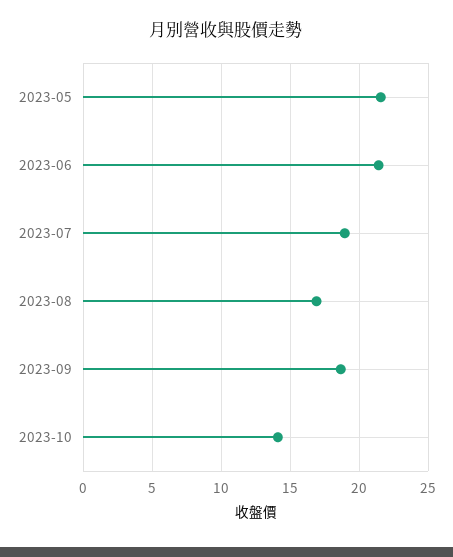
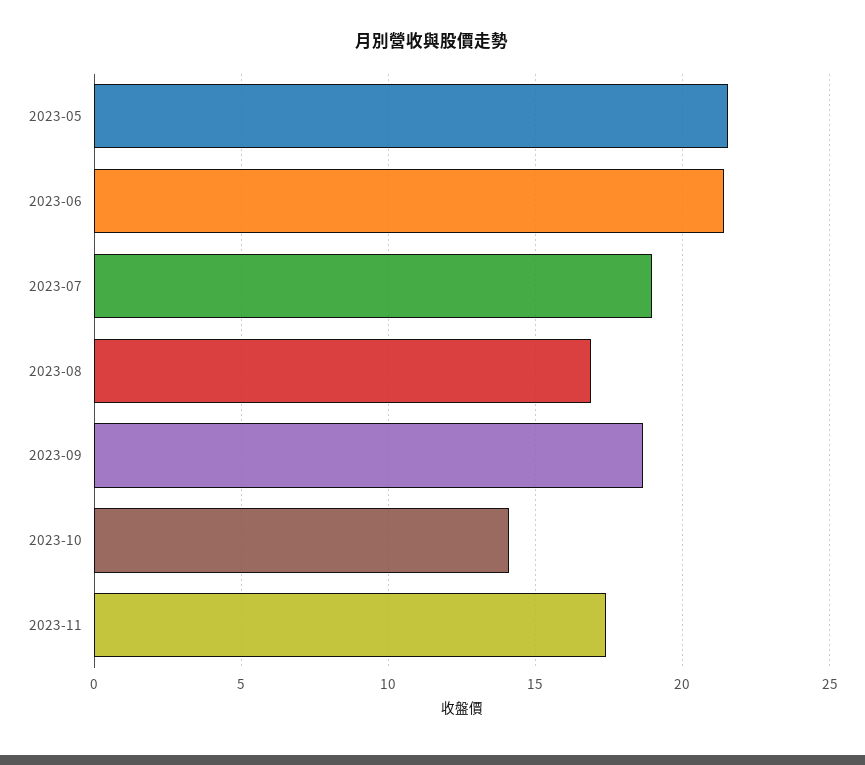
2023-11: none -> 17.5

